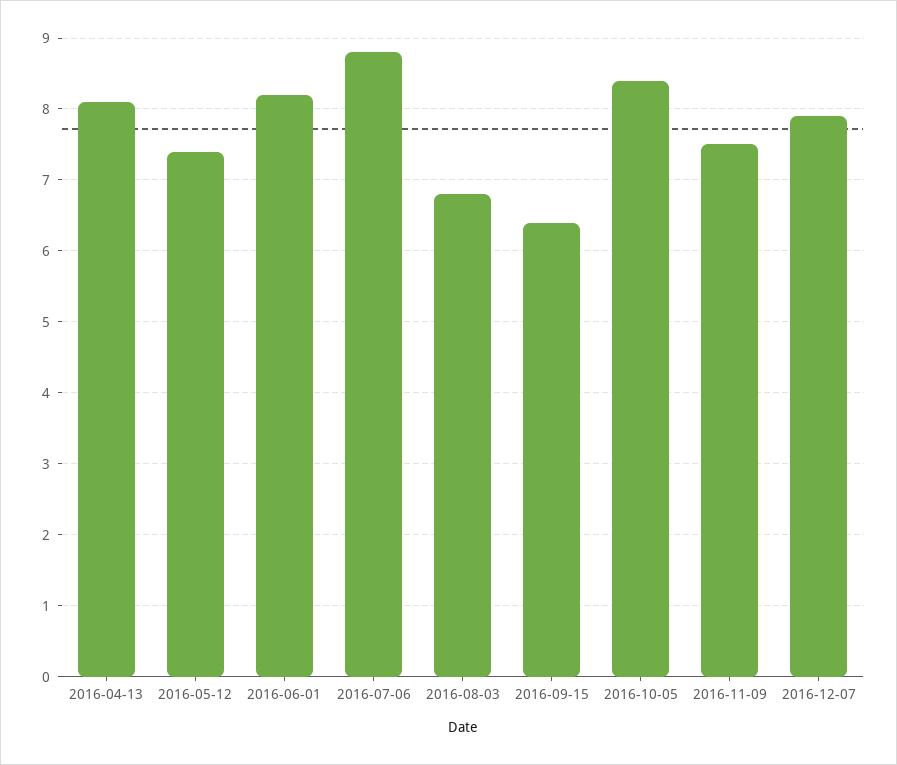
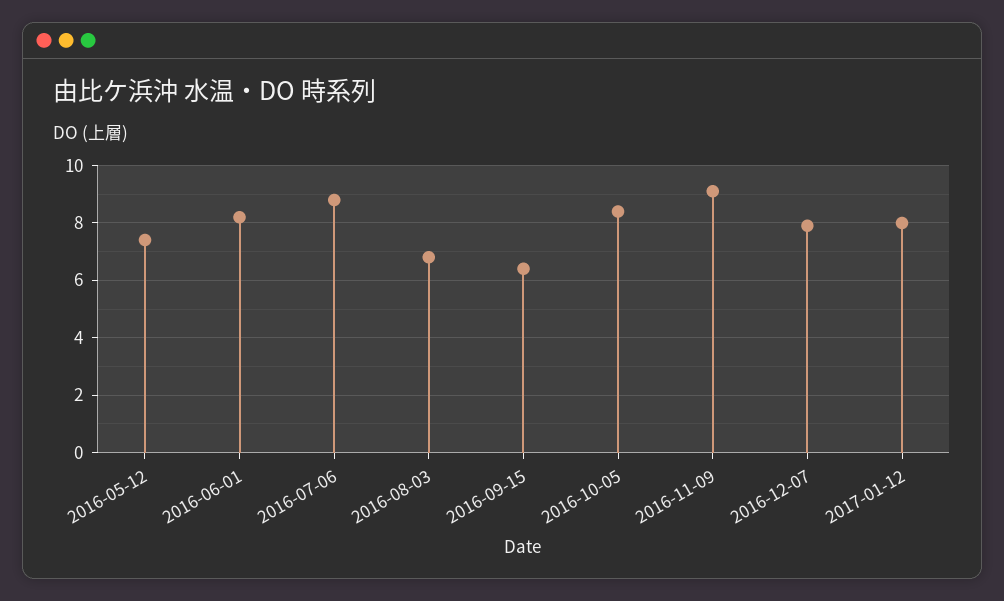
2016-04-13: 8.1 -> none
2016-11-09: 7.5 -> 9
2017-01-12: none -> 8

